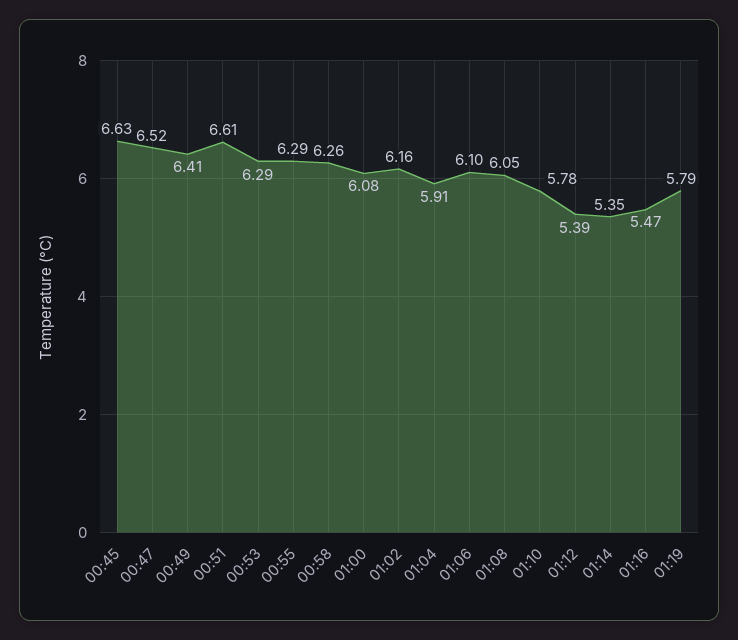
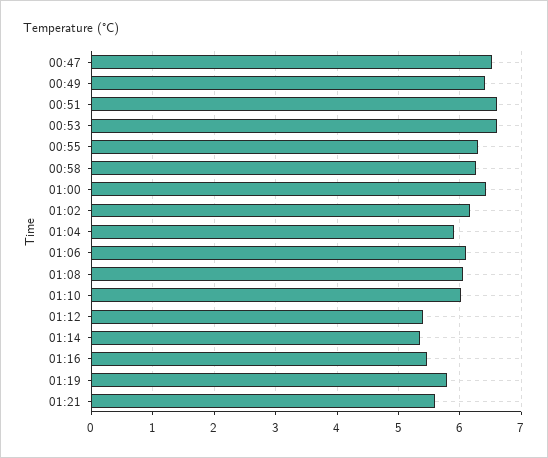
00:45: 6.63 -> none
00:53: 6.29 -> 6.6
01:00: 6.08 -> 6.4
01:10: 5.78 -> 6
01:21: none -> 5.6

